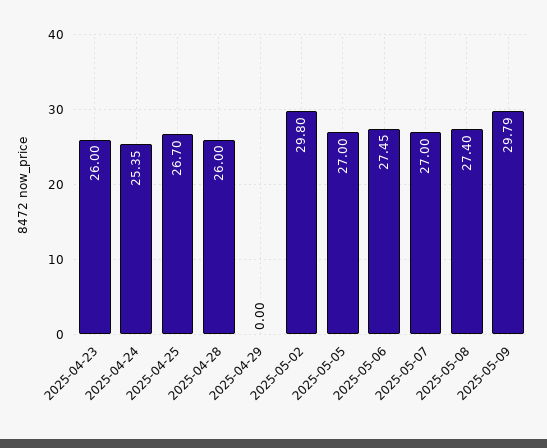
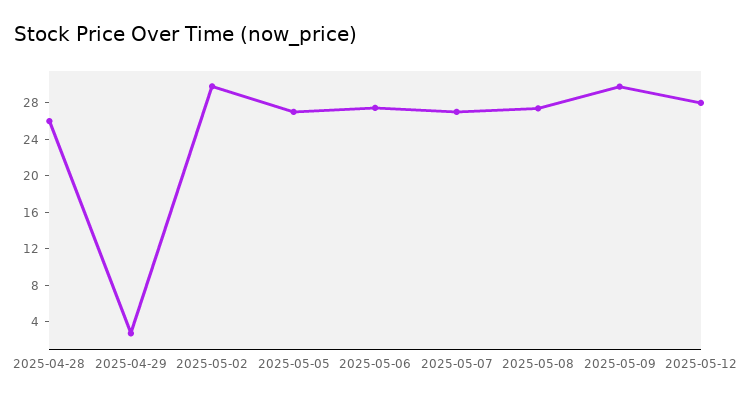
2025-04-23: 26 -> none
2025-04-24: 25.35 -> none
2025-04-25: 26.7 -> none
2025-04-29: 0 -> 3
2025-05-12: none -> 28

